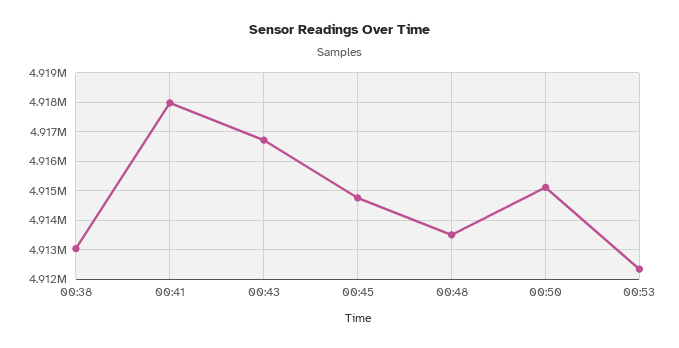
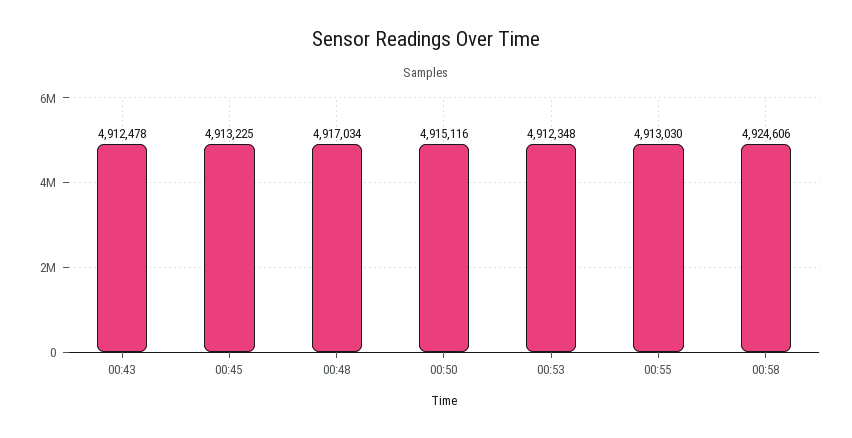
00:38: 4913000 -> none
00:41: 4918000 -> none
00:43: 4916750 -> 4912478
00:45: 4914750 -> 4913225
00:48: 4913500 -> 4917034
00:55: none -> 4913030
00:58: none -> 4924606

